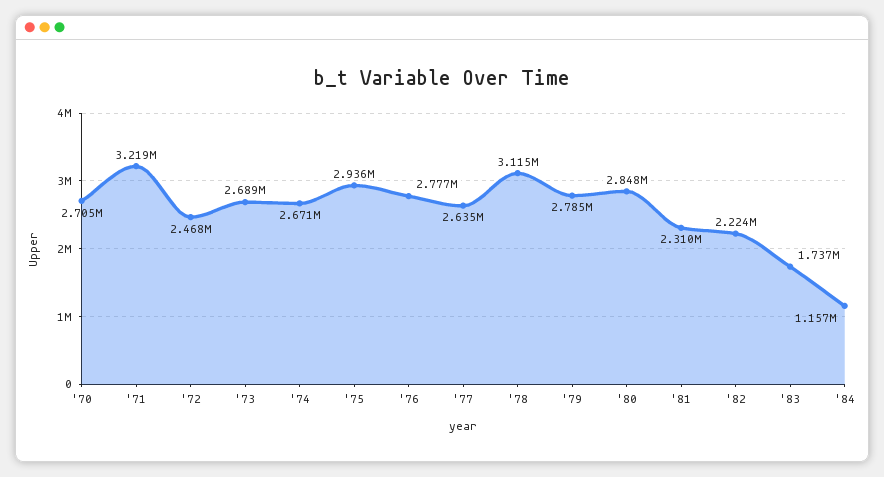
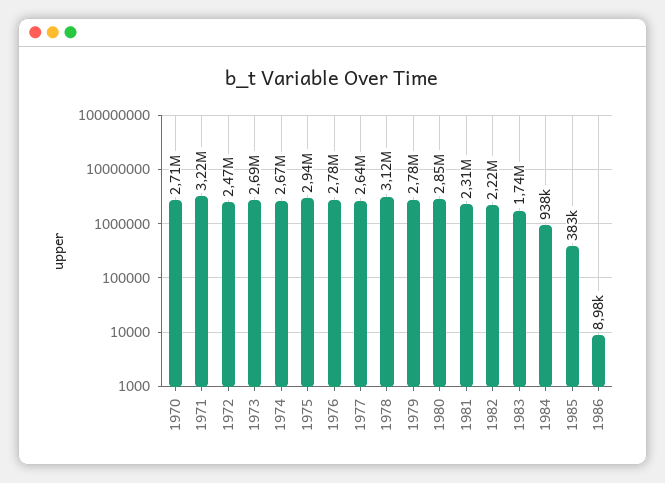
'84: 1157000 -> 938000
1985: none -> 383000
1986: none -> 8980

